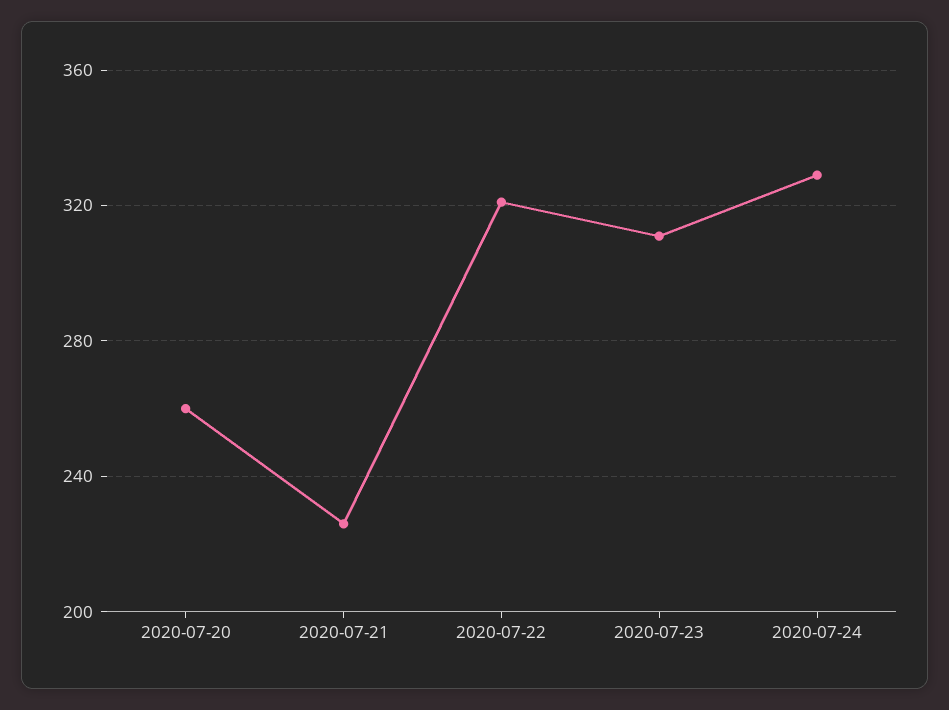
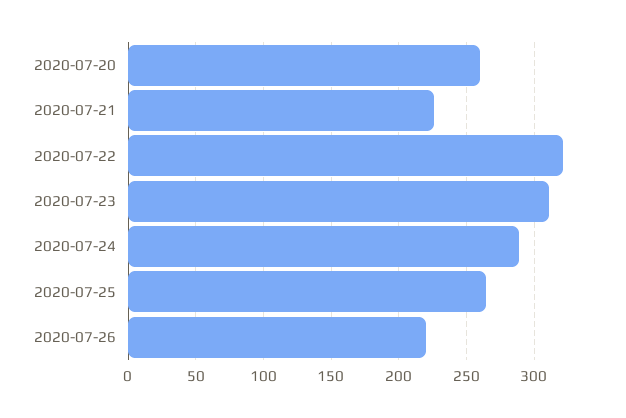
2020-07-24: 330 -> 290
2020-07-25: none -> 265
2020-07-26: none -> 220

